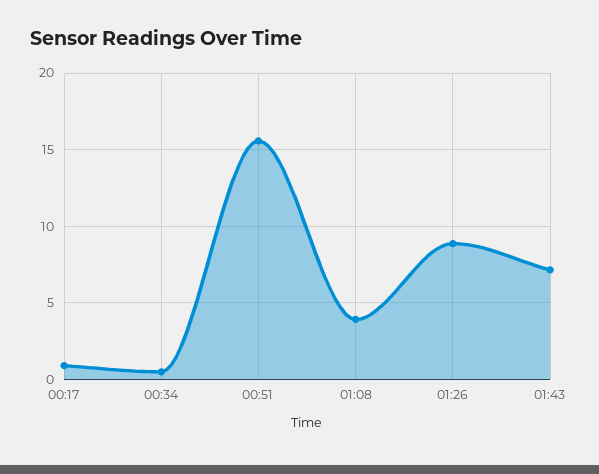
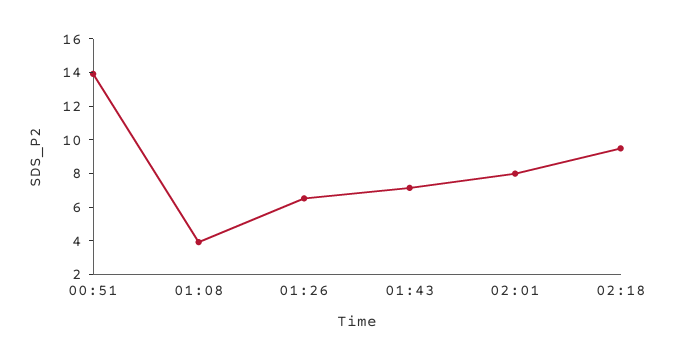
00:17: 1 -> none
00:34: 0.5 -> none
00:51: 15.5 -> 14
01:26: 9 -> 6.5
02:01: none -> 8
02:18: none -> 9.5

